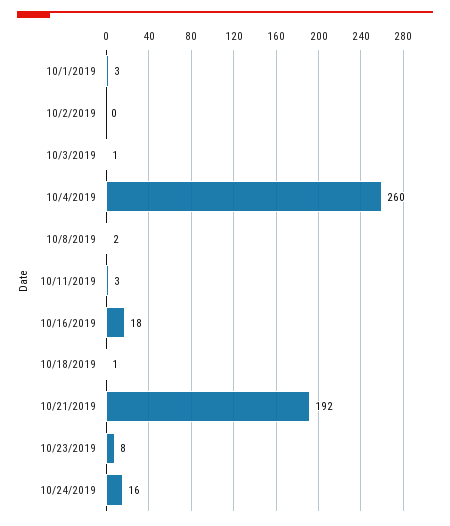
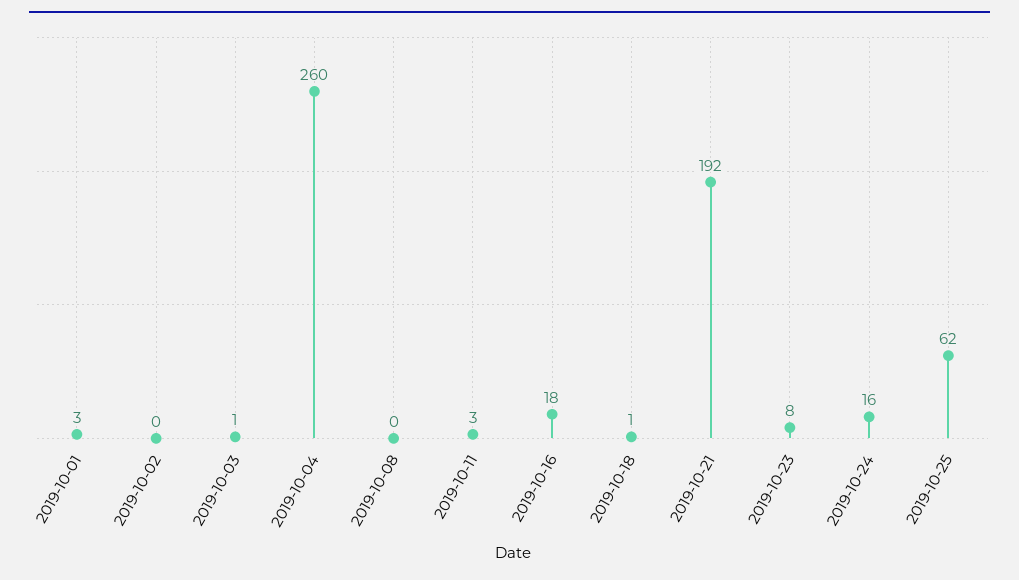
10/8/2019: 2 -> 0
2019-10-25: none -> 62

